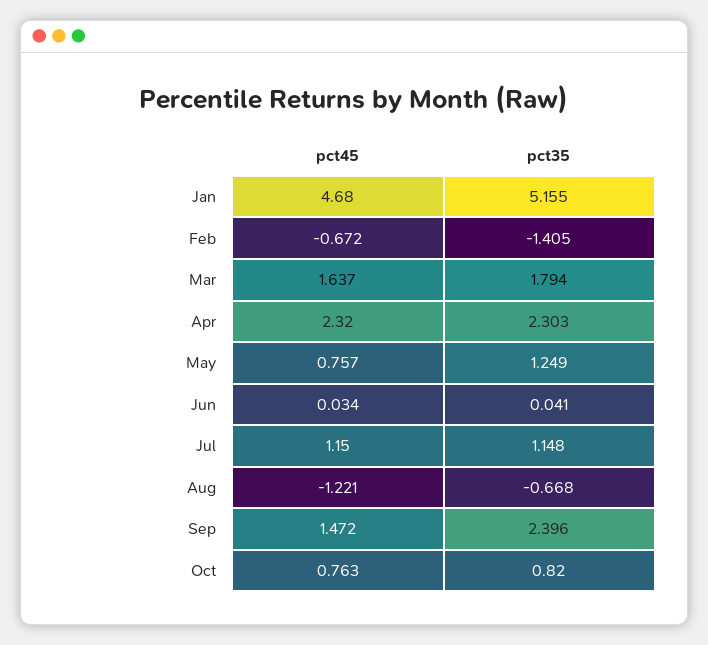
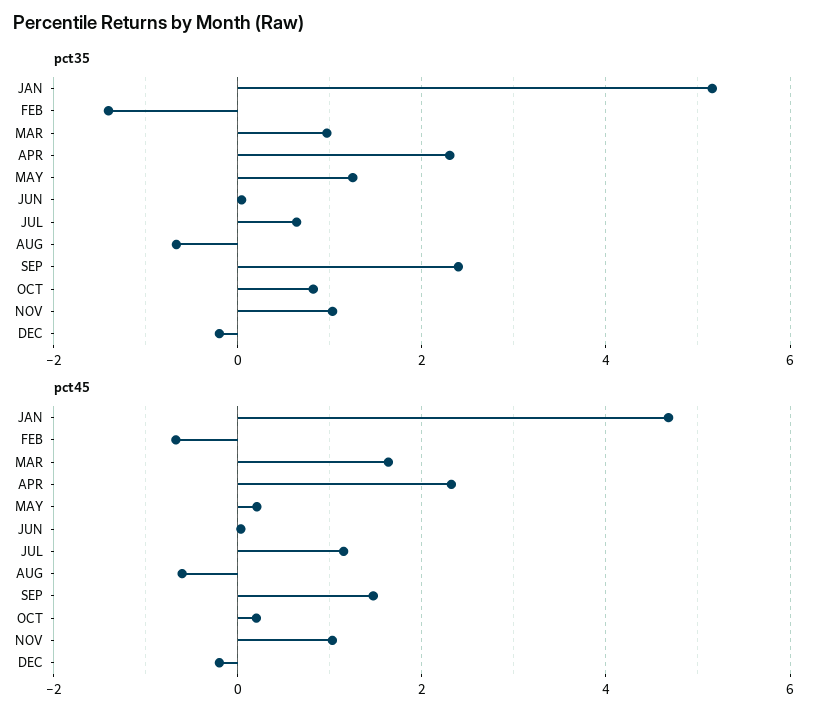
pct35, Mar: 1.794 -> 1
pct45, May: 0.757 -> 0.2
pct35, Jul: 1.148 -> 0.6
pct45, Aug: -1.221 -> -0.6
pct45, Oct: 0.763 -> 0.2
pct35, NOV: none -> 1
pct35, DEC: none -> -0.2
pct45, NOV: none -> 1
pct45, DEC: none -> -0.2

